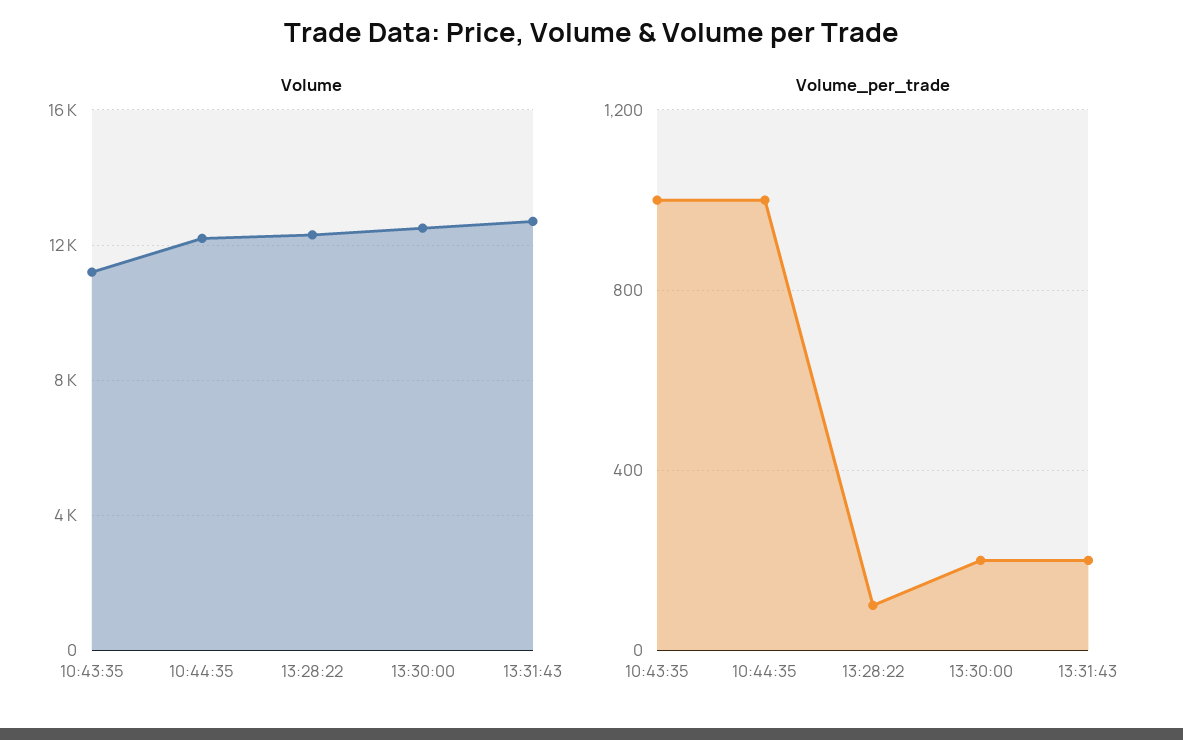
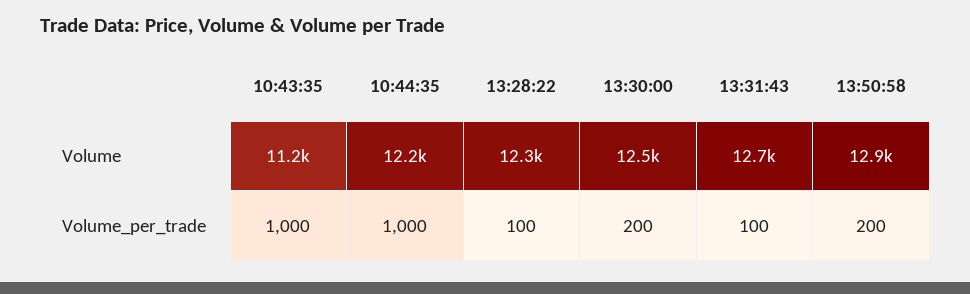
Volume_per_trade, 13:31:43: 200 -> 100
Volume, 13:50:58: none -> 12900
Volume_per_trade, 13:50:58: none -> 200

